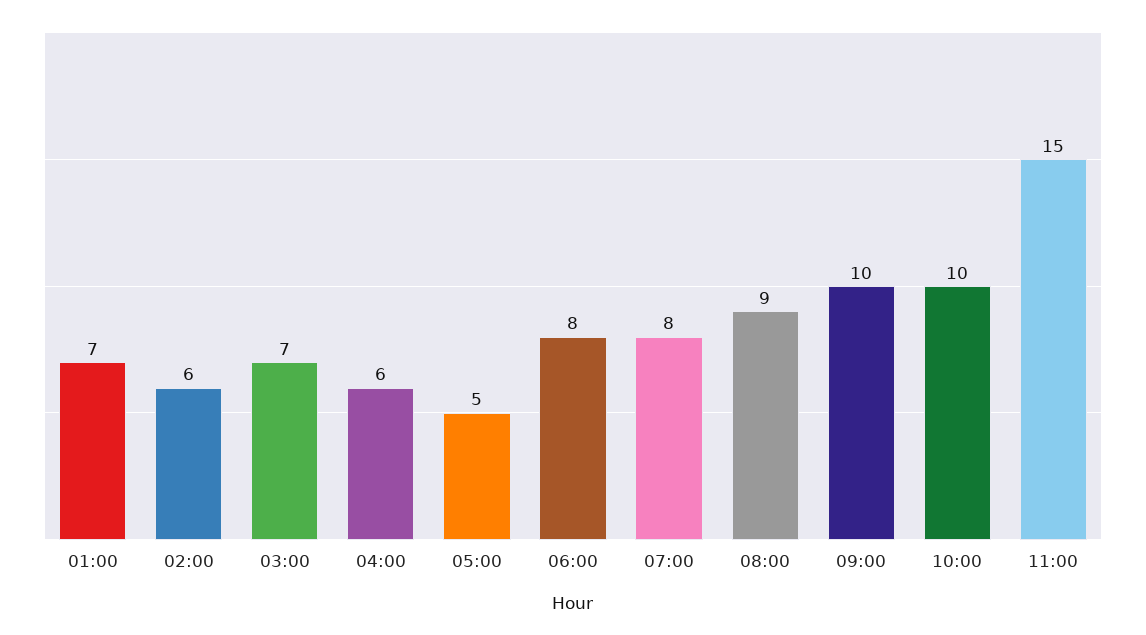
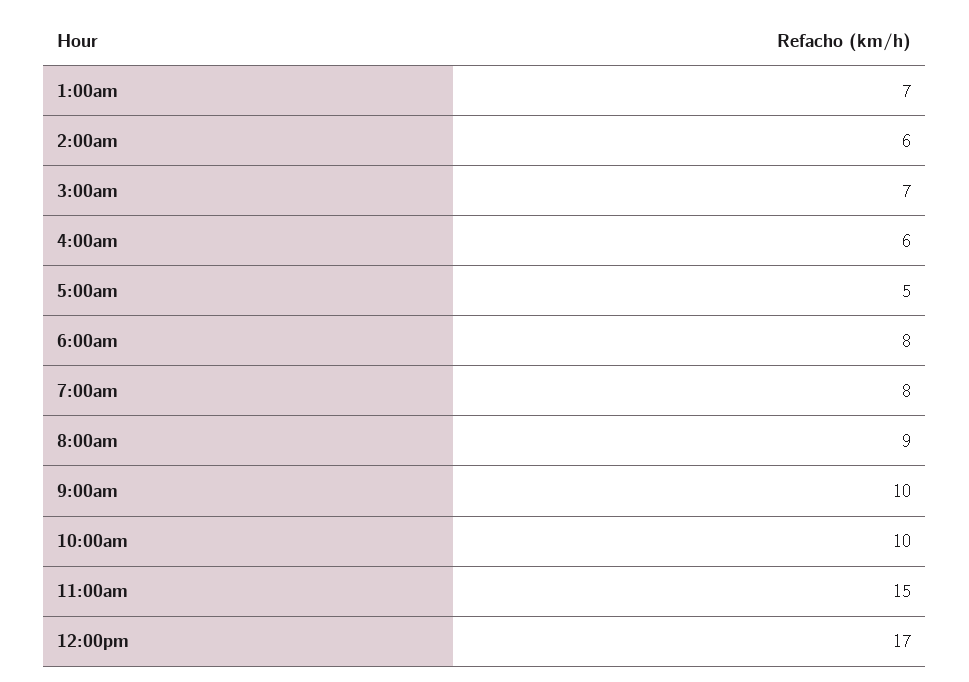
12:00pm: none -> 17

